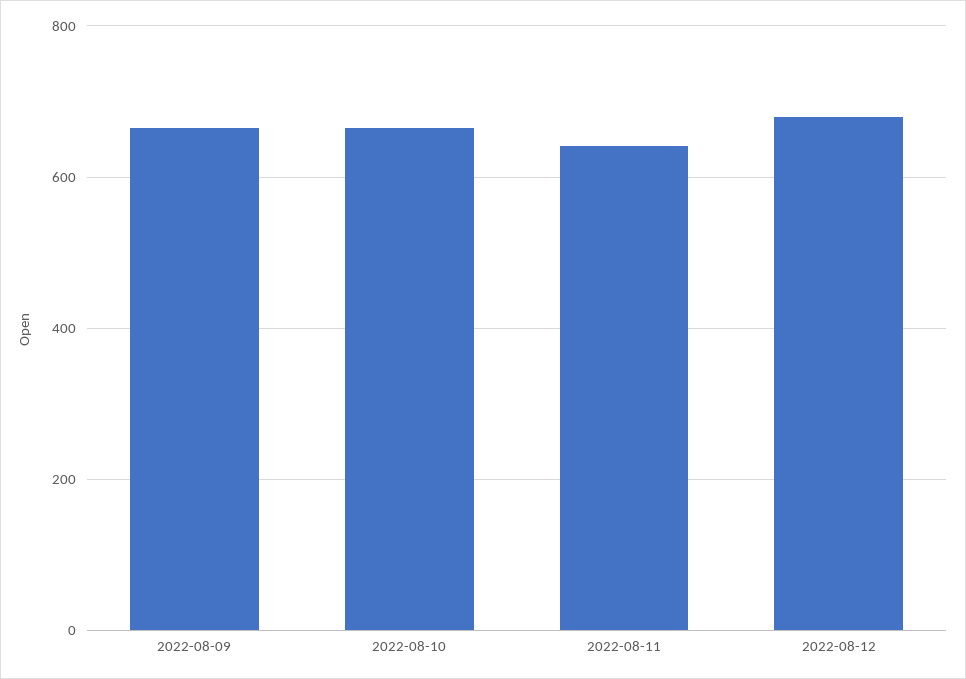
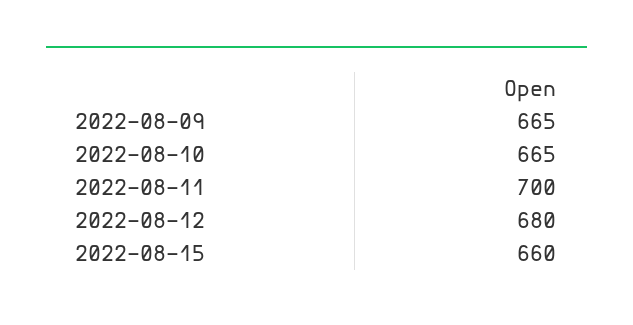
2022-08-11: 640 -> 700
2022-08-15: none -> 660

